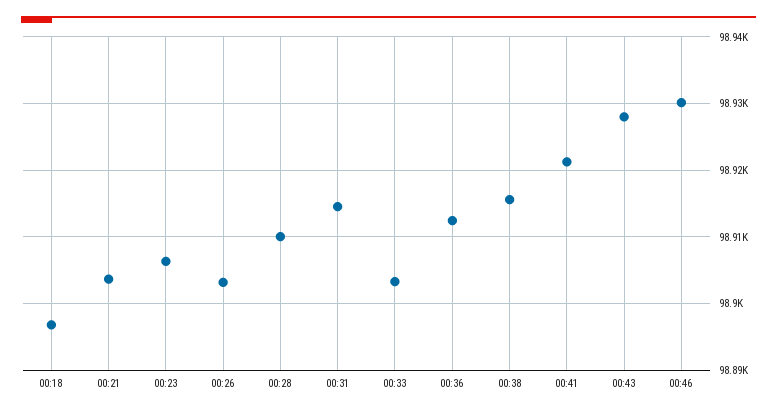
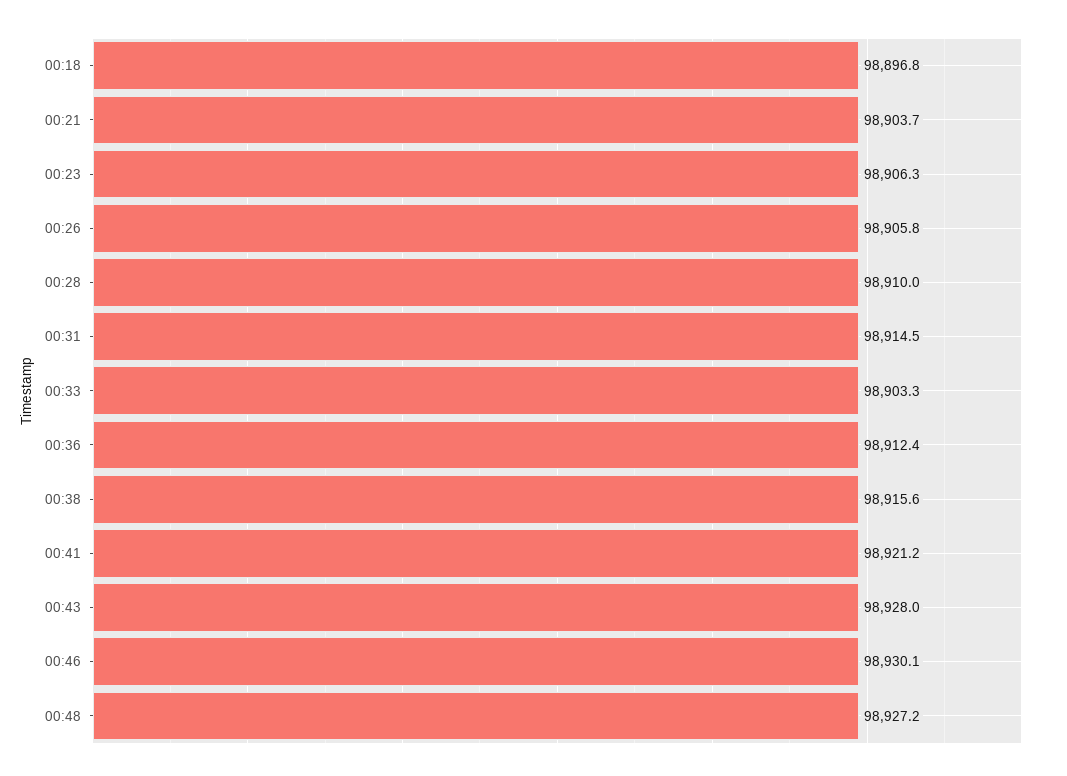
00:26: 98903 -> 98905.8
00:48: none -> 98927.2

